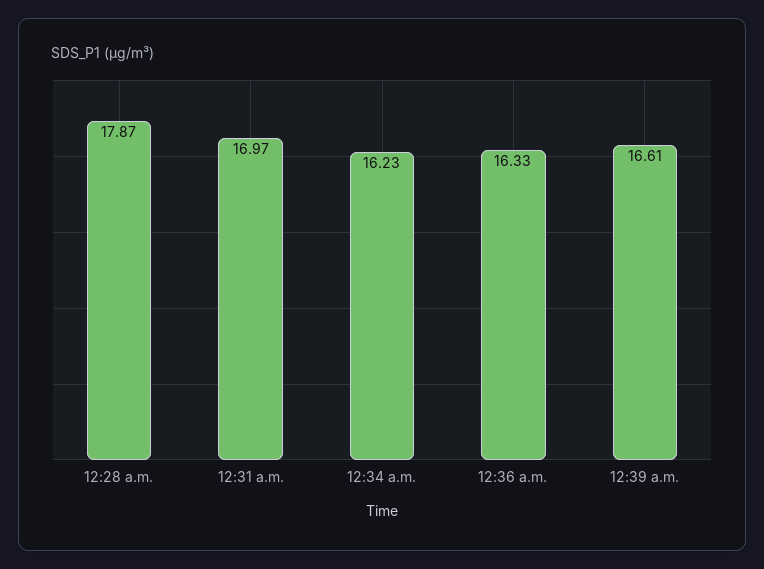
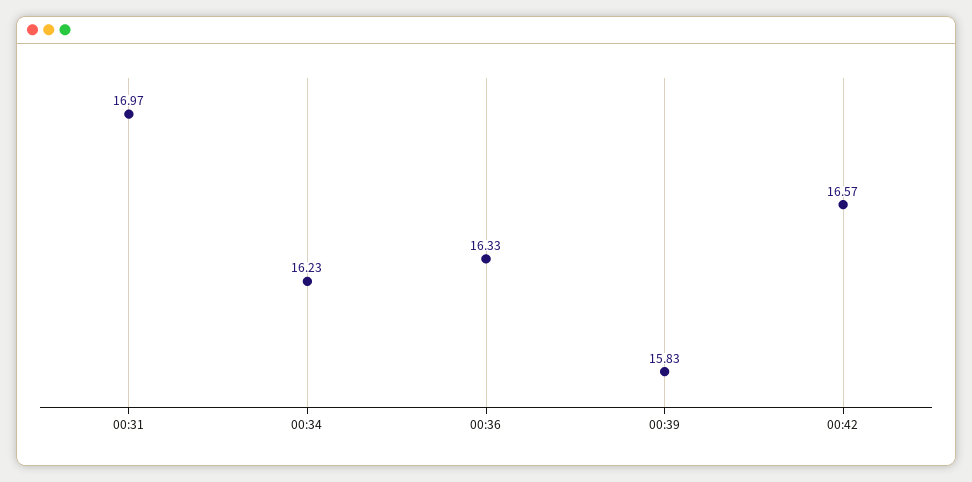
12:28 a.m.: 17.87 -> none
12:39 a.m.: 16.61 -> 15.83
00:42: none -> 16.57

